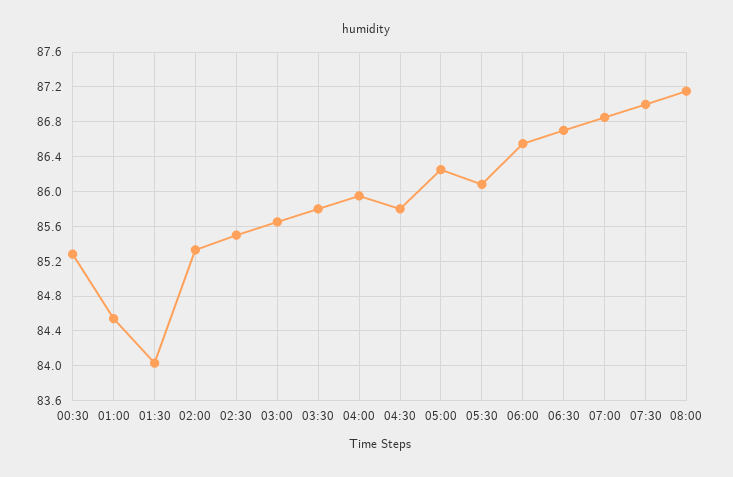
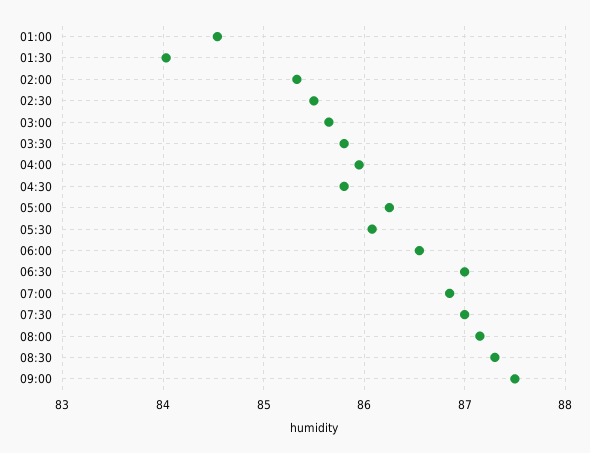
00:30: 85.3 -> none
06:30: 86.7 -> 87
08:30: none -> 87.3
09:00: none -> 87.5

